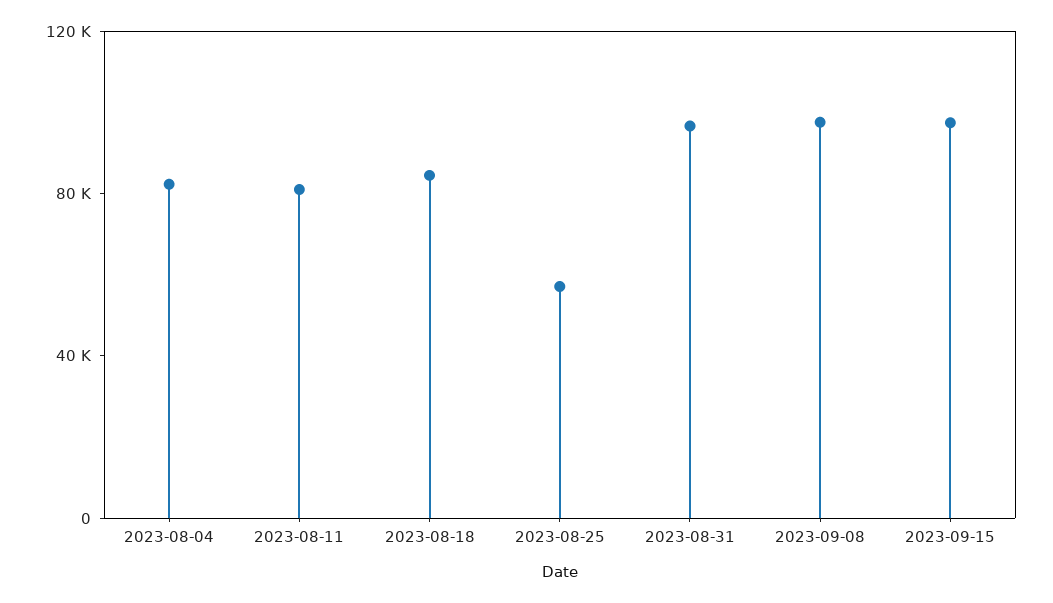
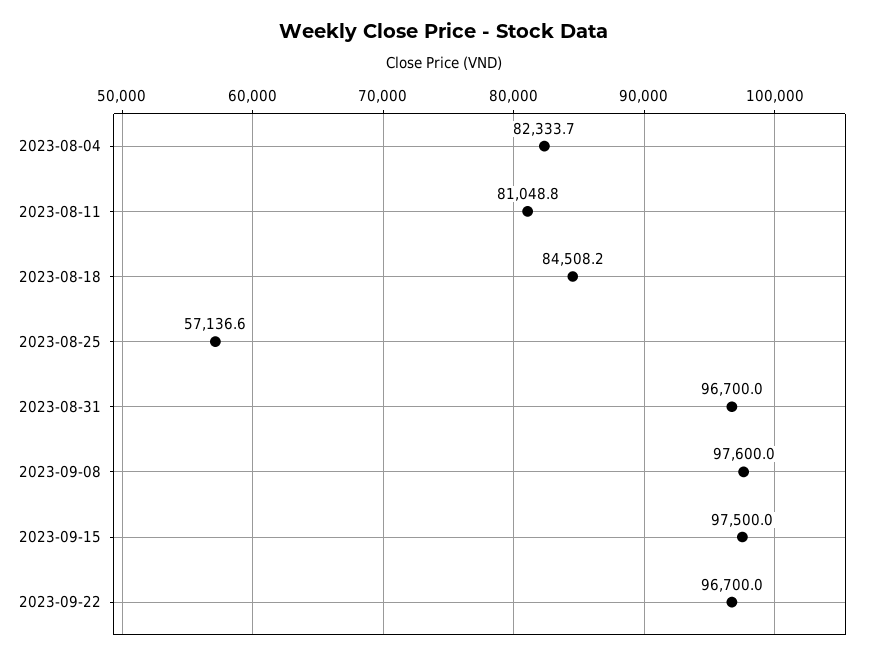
2023-09-22: none -> 96700

